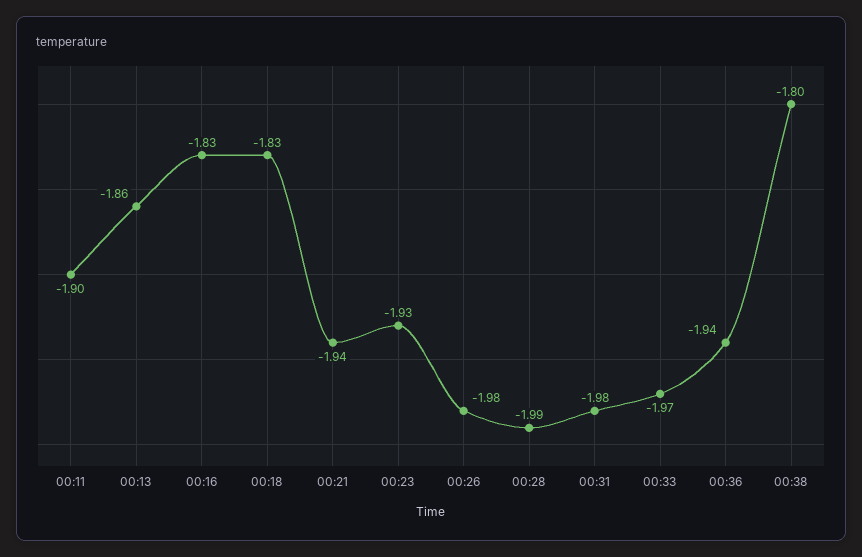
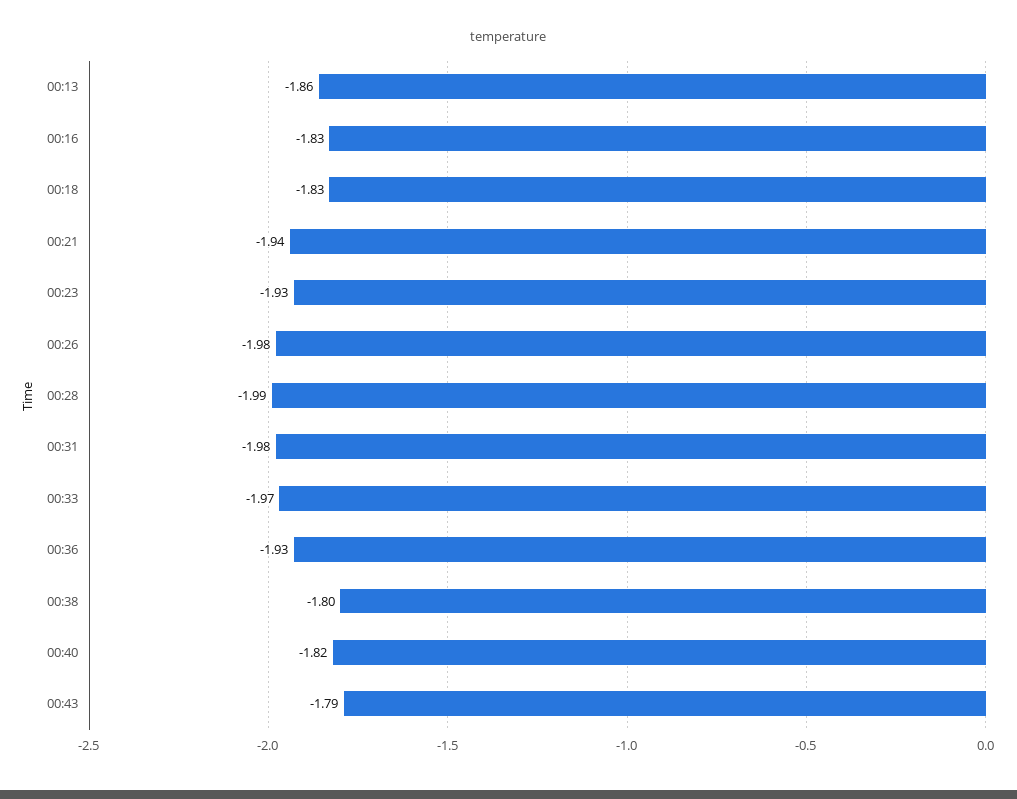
00:11: -1.9 -> none
00:36: -1.94 -> -1.93
00:40: none -> -1.82
00:43: none -> -1.79

